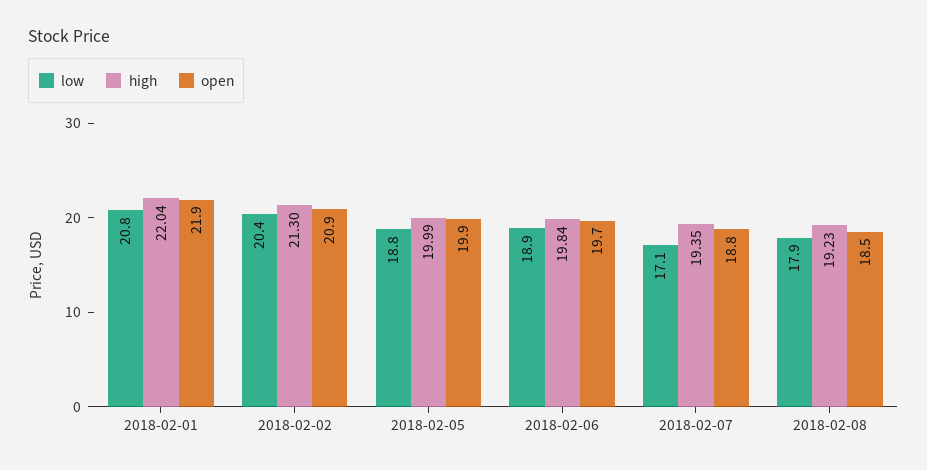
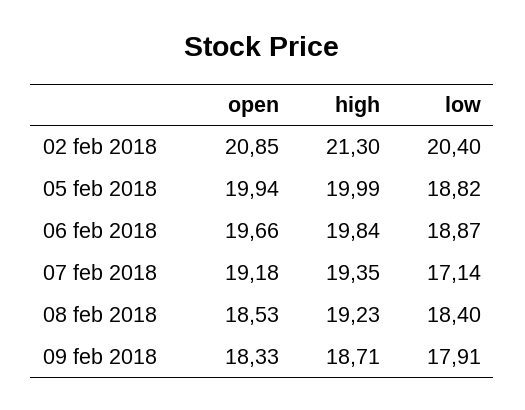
low, 2018-02-01: 20.8 -> none
high, 2018-02-01: 22.04 -> none
open, 2018-02-01: 21.9 -> none
open, 2018-02-07: 18.8 -> 19.18
low, 2018-02-08: 17.9 -> 18.4
open, 09 feb 2018: none -> 18.33
high, 09 feb 2018: none -> 18.71
low, 09 feb 2018: none -> 17.91

